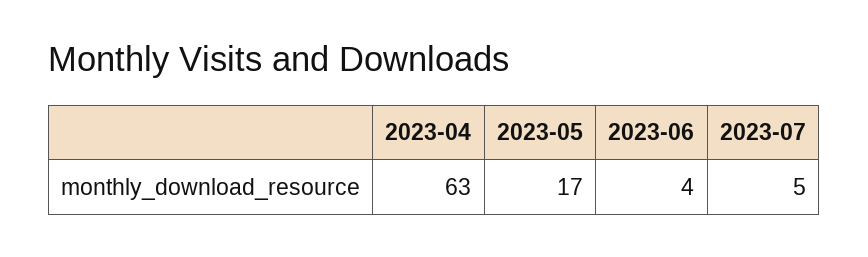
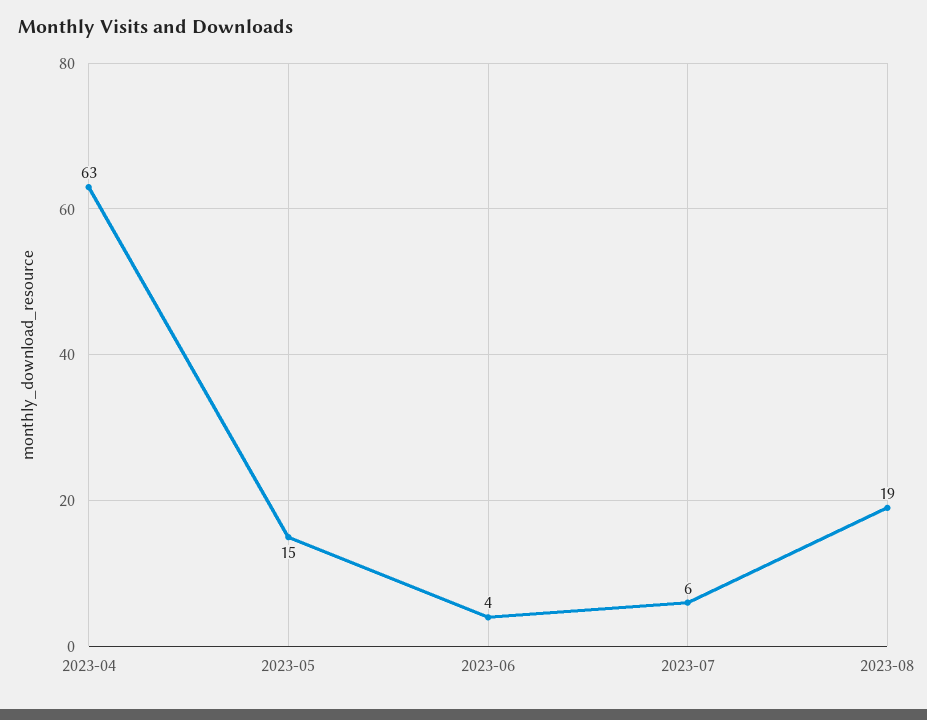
2023-05: 17 -> 15
2023-07: 5 -> 6
2023-08: none -> 19

